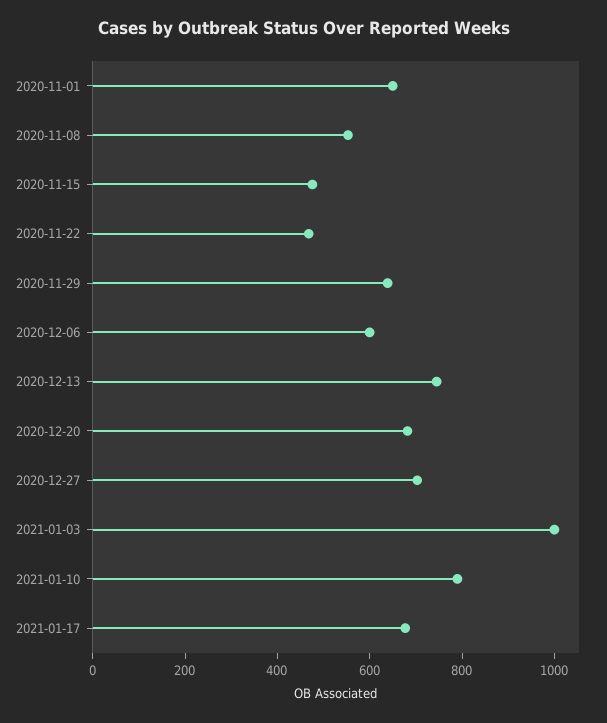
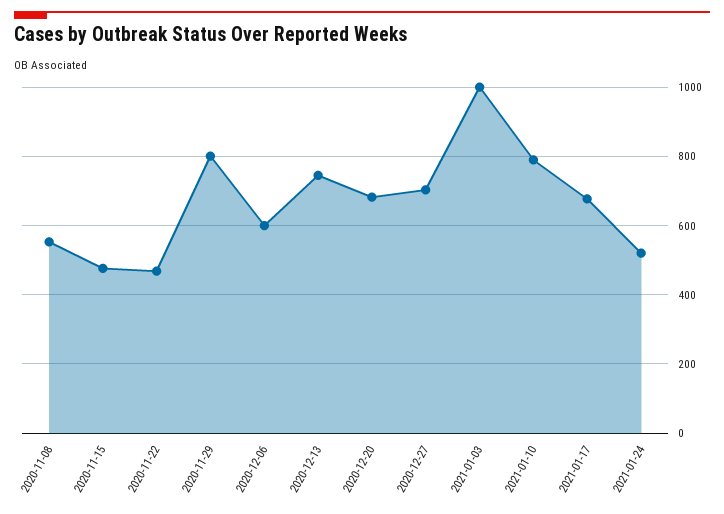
2020-11-01: 650 -> none
2020-11-29: 650 -> 800
2021-01-24: none -> 520

